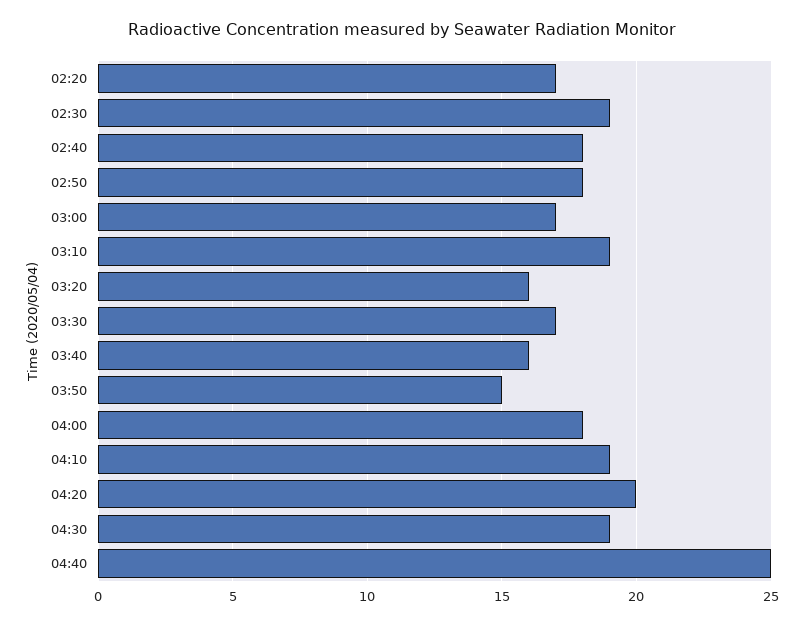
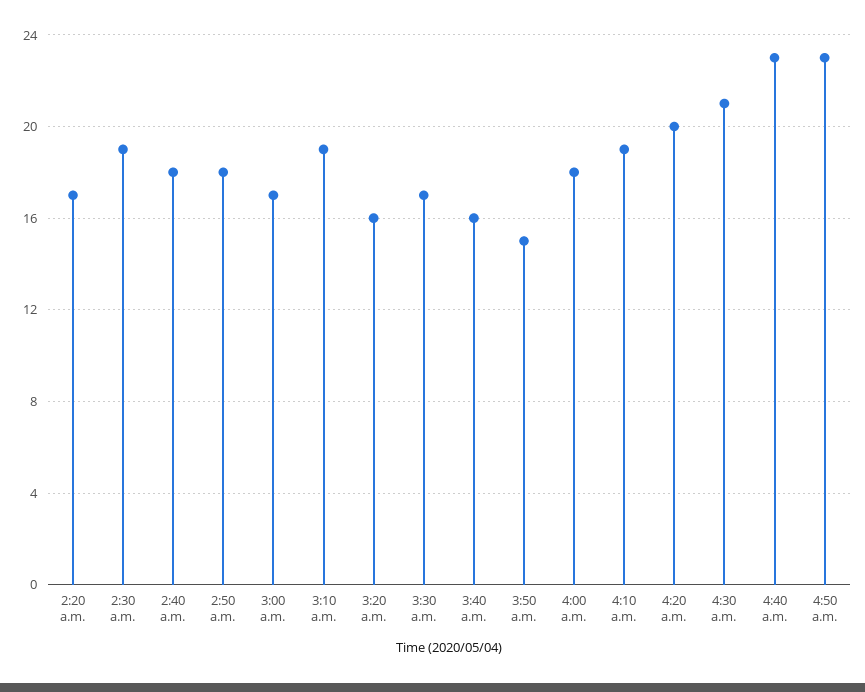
04:30: 19 -> 21
04:40: 25 -> 23
4:50 a.m.: none -> 23

